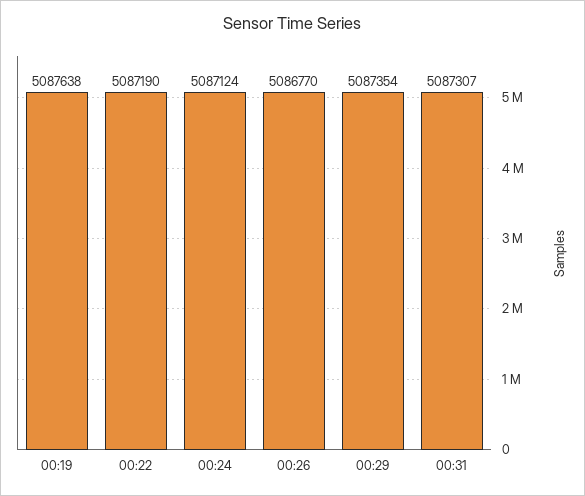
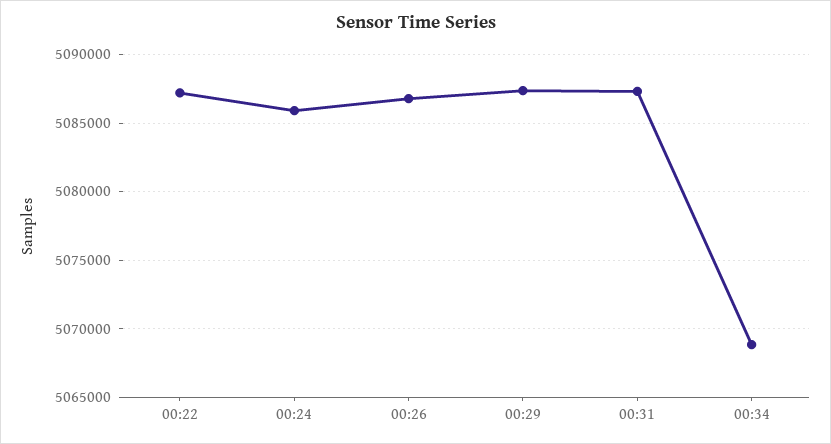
00:19: 5087638 -> none
00:24: 5087124 -> 5086000
00:34: none -> 5069000

